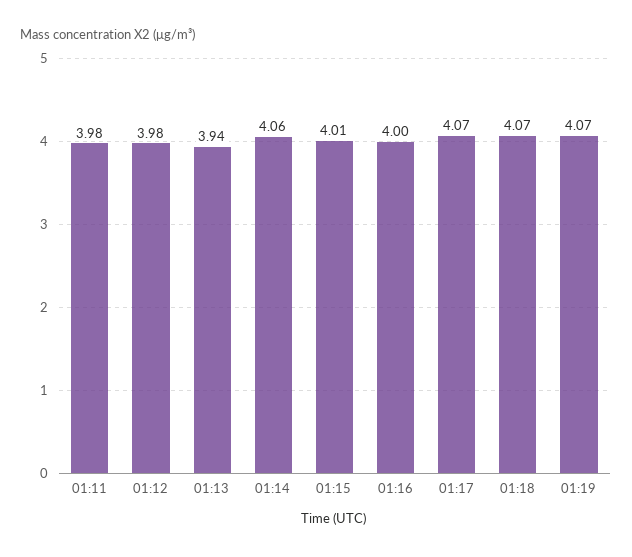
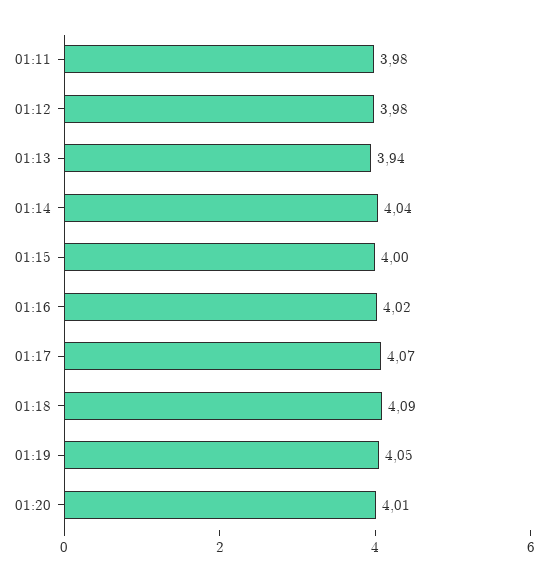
01:14: 4.06 -> 4.04
01:15: 4.01 -> 4
01:16: 4 -> 4.02
01:18: 4.07 -> 4.09
01:19: 4.07 -> 4.05
01:20: none -> 4.01

